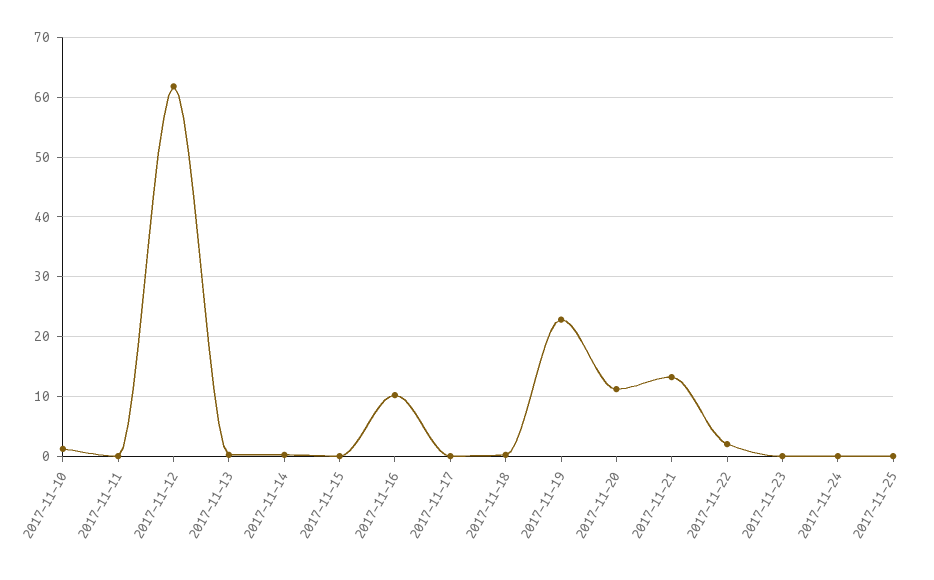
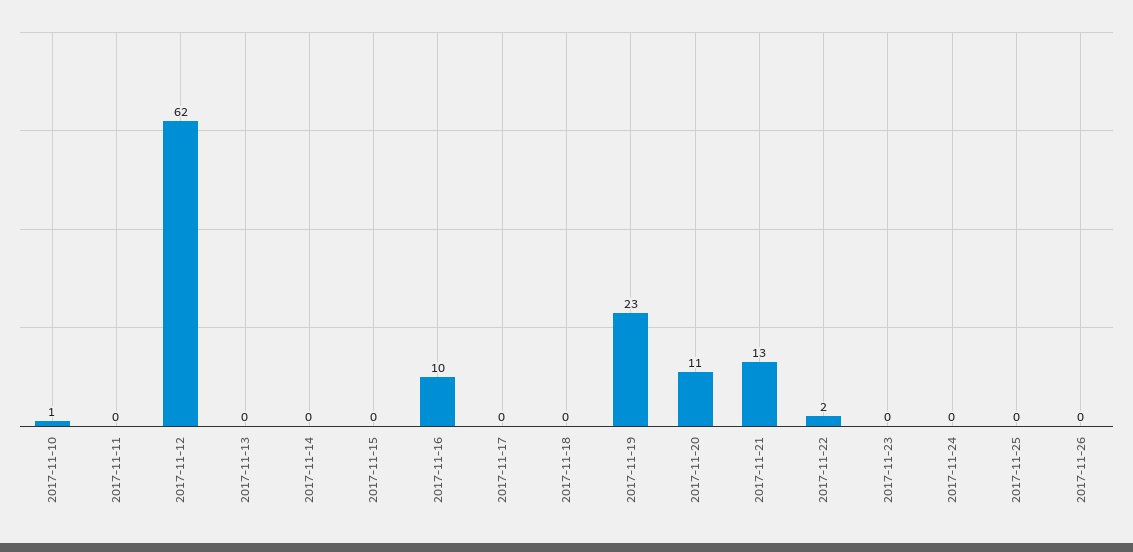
2017-11-26: none -> 0

